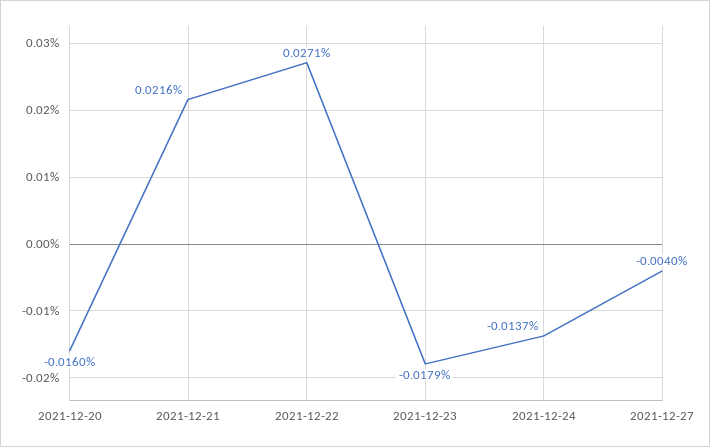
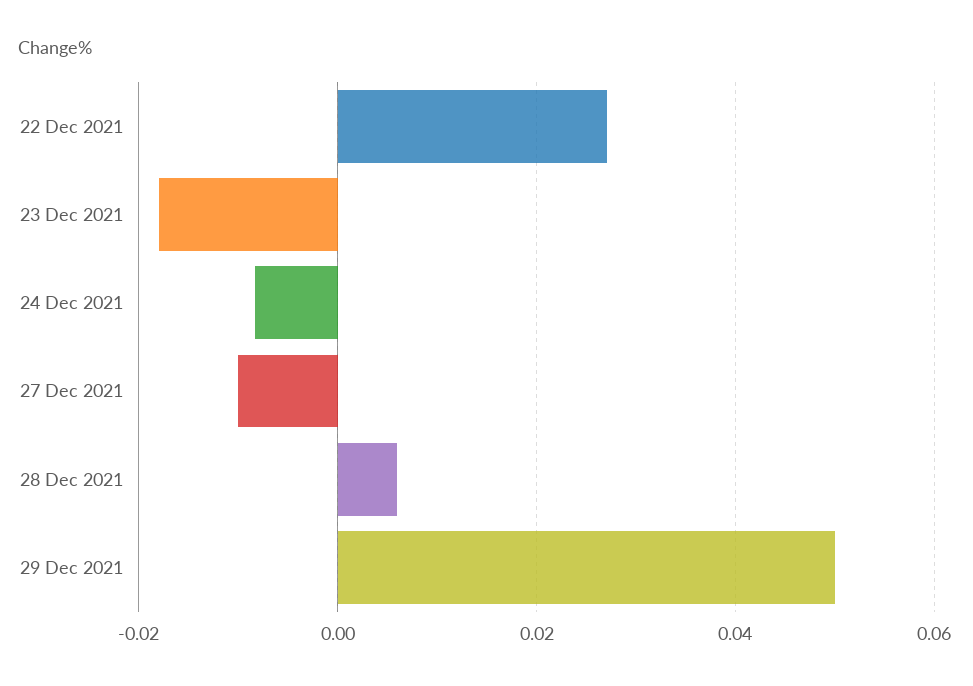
2021-12-20: -0.016 -> none
2021-12-21: 0.0216 -> none
2021-12-24: -0.0137 -> -0.008
2021-12-27: -0.004 -> -0.01
28 Dec 2021: none -> 0.006
29 Dec 2021: none -> 0.05

